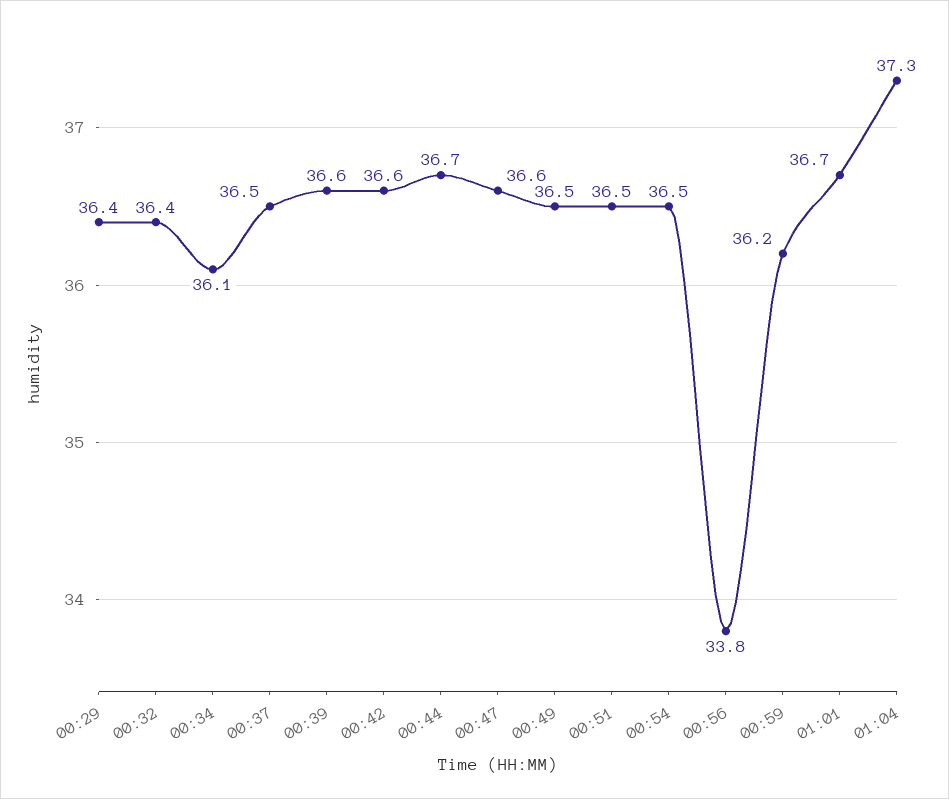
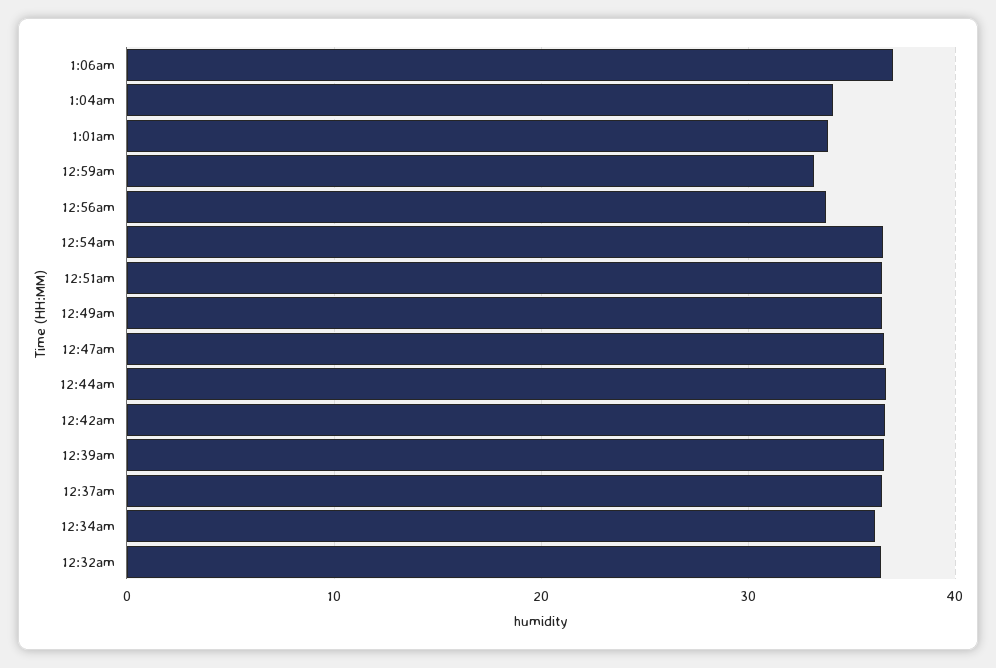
00:29: 36.4 -> none
00:59: 36.2 -> 33
01:01: 36.7 -> 34
01:04: 37.3 -> 34
1:06am: none -> 37

